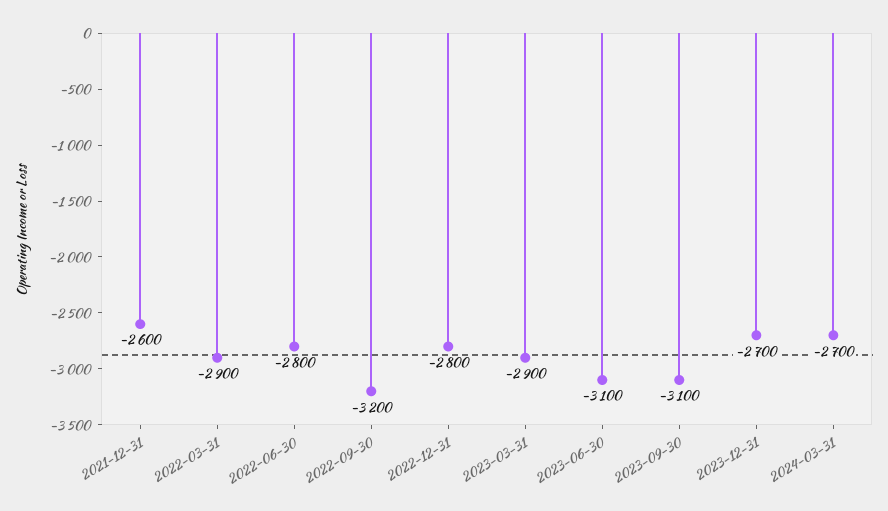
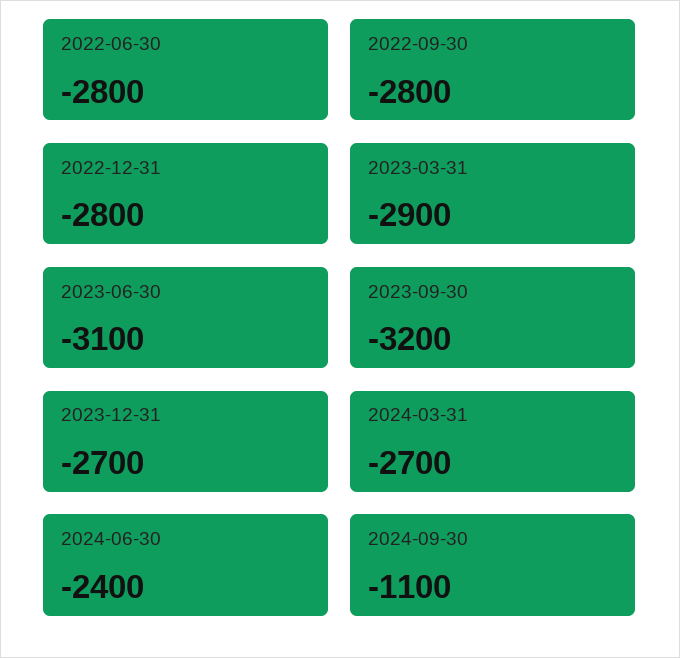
2021-12-31: -2600 -> none
2022-03-31: -2900 -> none
2022-09-30: -3200 -> -2800
2023-09-30: -3100 -> -3200
2024-06-30: none -> -2400
2024-09-30: none -> -1100

